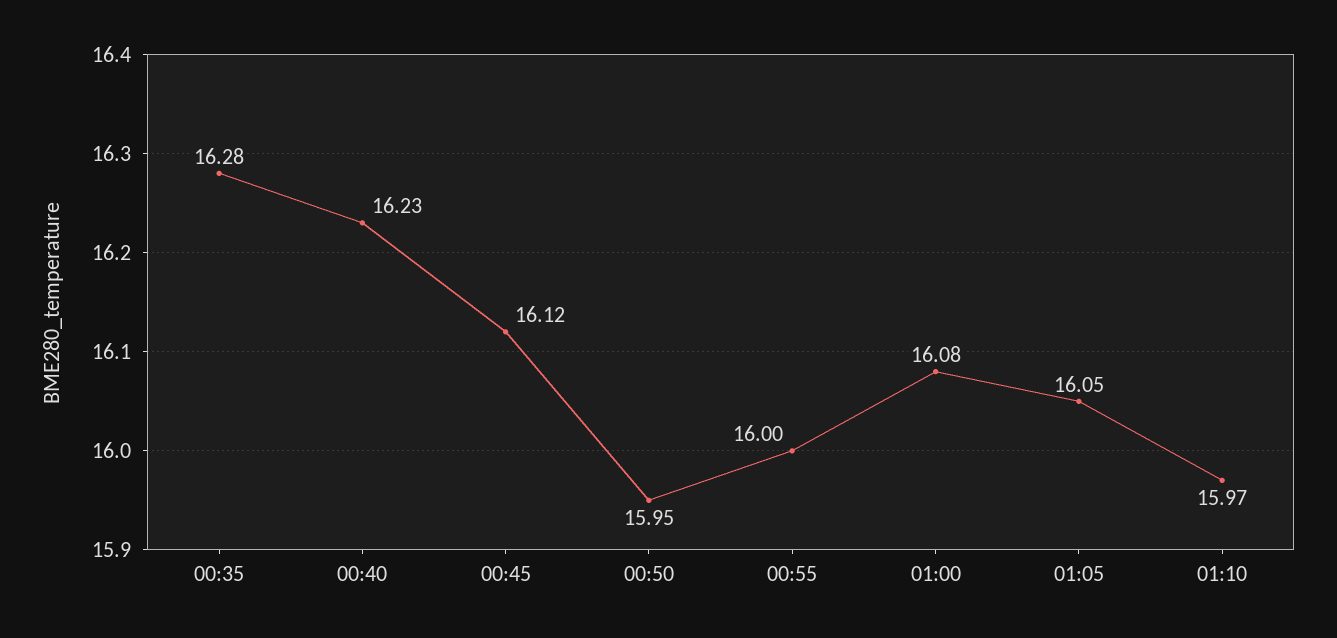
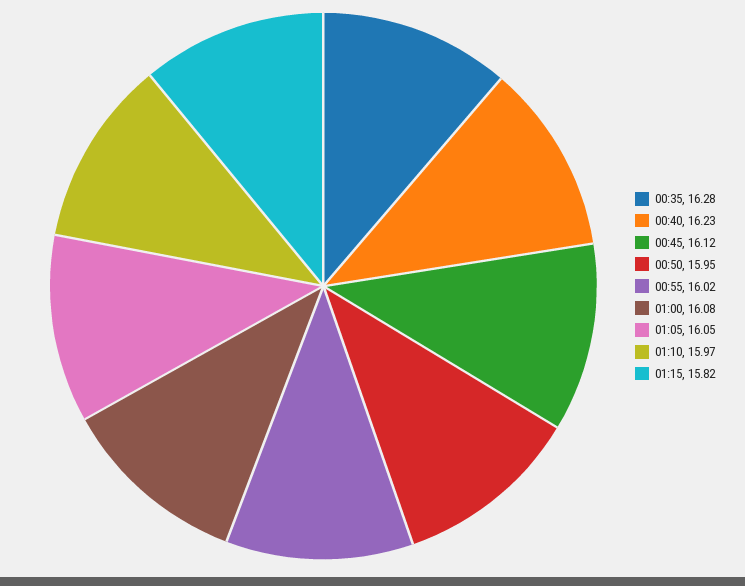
00:55: 16 -> 16.02
01:15: none -> 15.82

